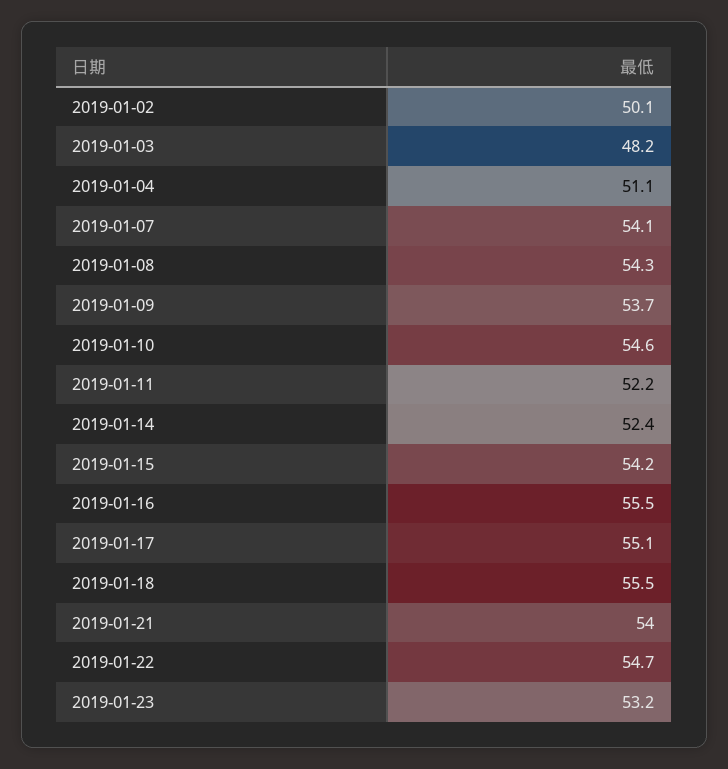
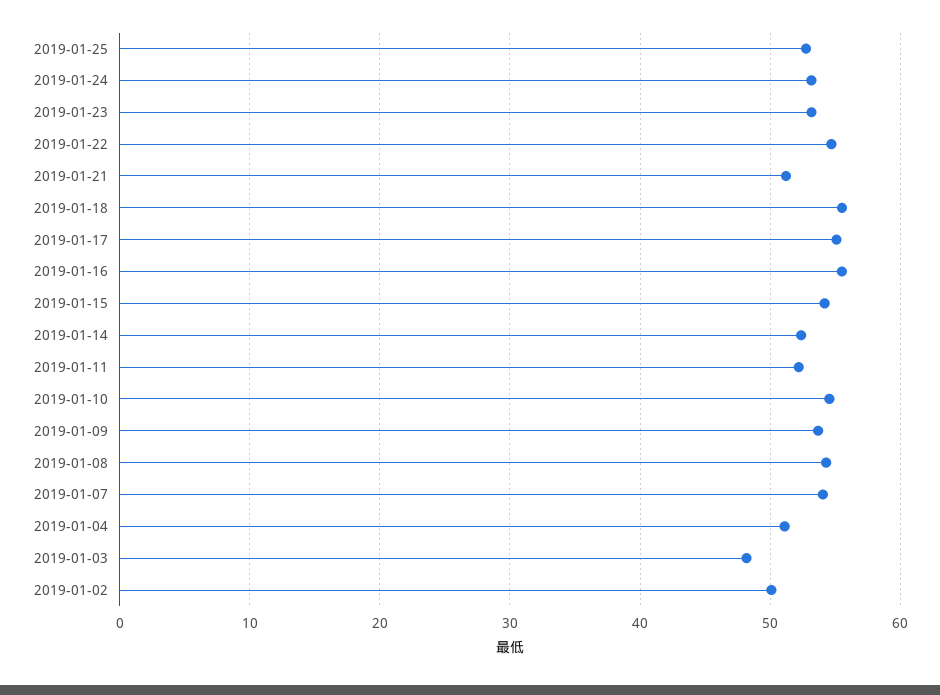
2019-01-21: 54 -> 51
2019-01-25: none -> 53
2019-01-24: none -> 53

